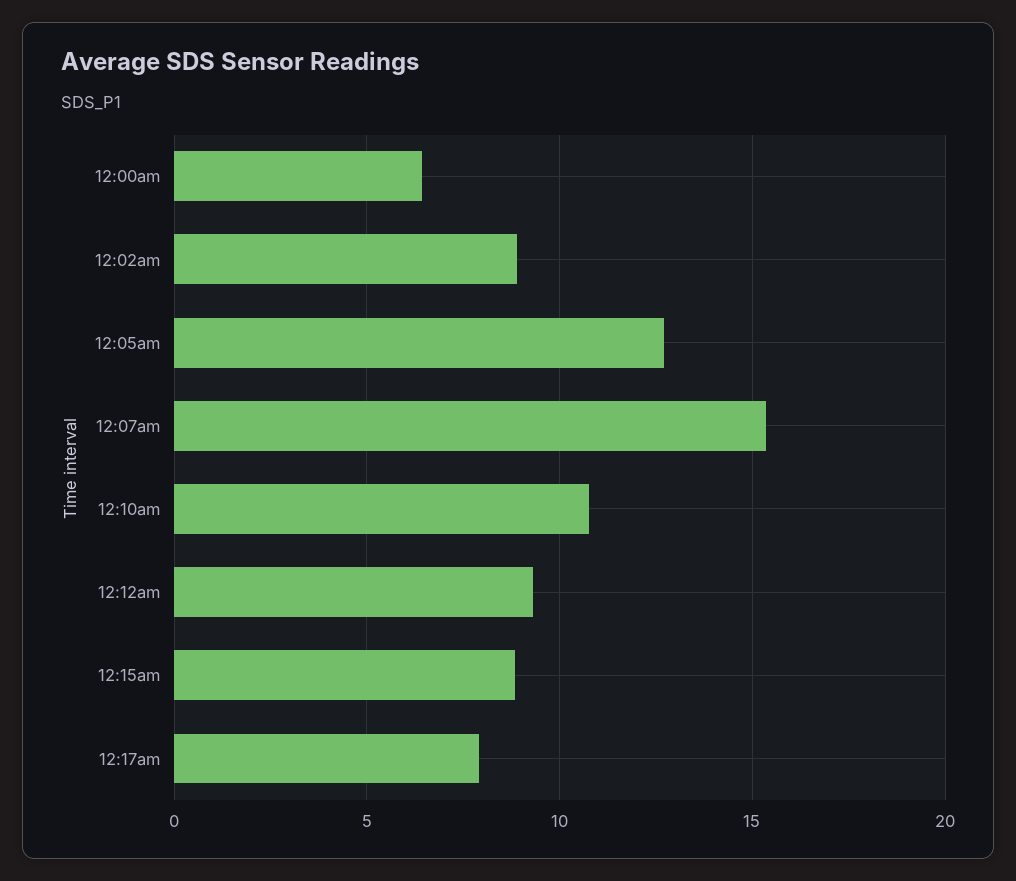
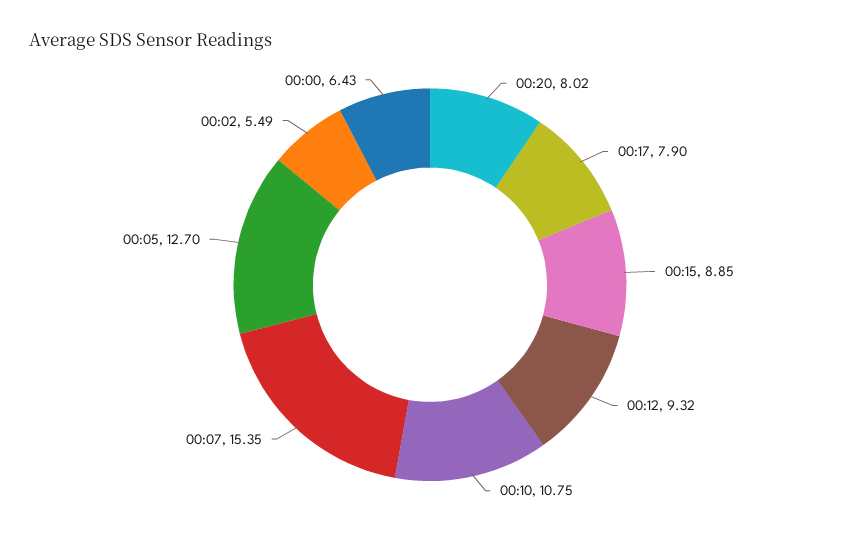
12:02am: 9 -> 5.49
00:20: none -> 8.02

